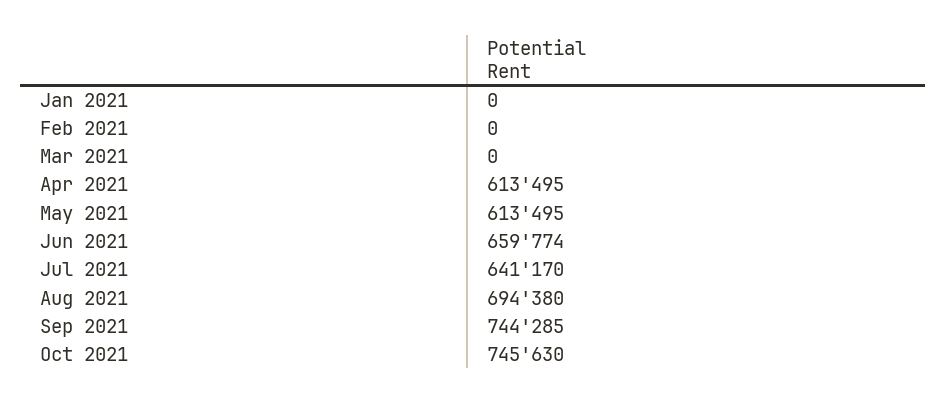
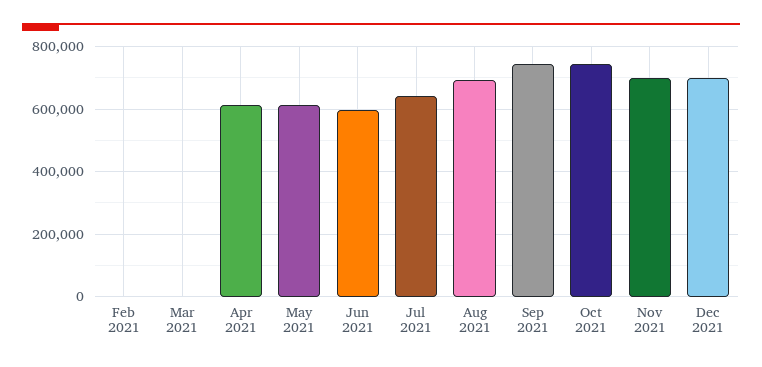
Jan 2021: 0 -> none
Jun 2021: 659774 -> 600000
Nov 2021: none -> 700000
Dec 2021: none -> 700000

